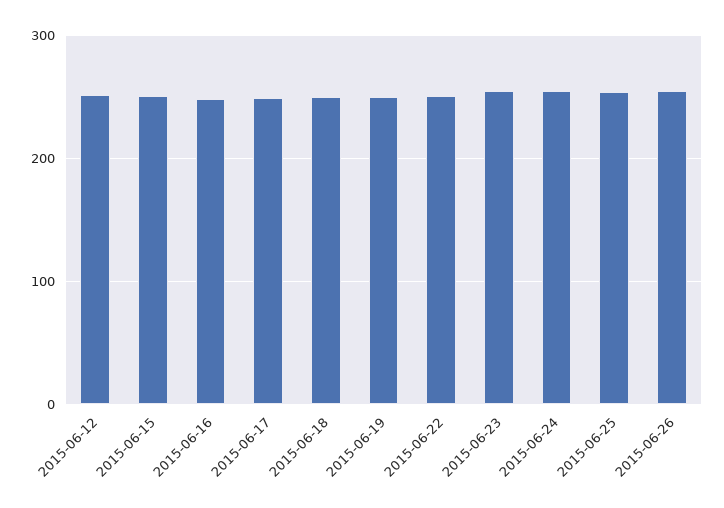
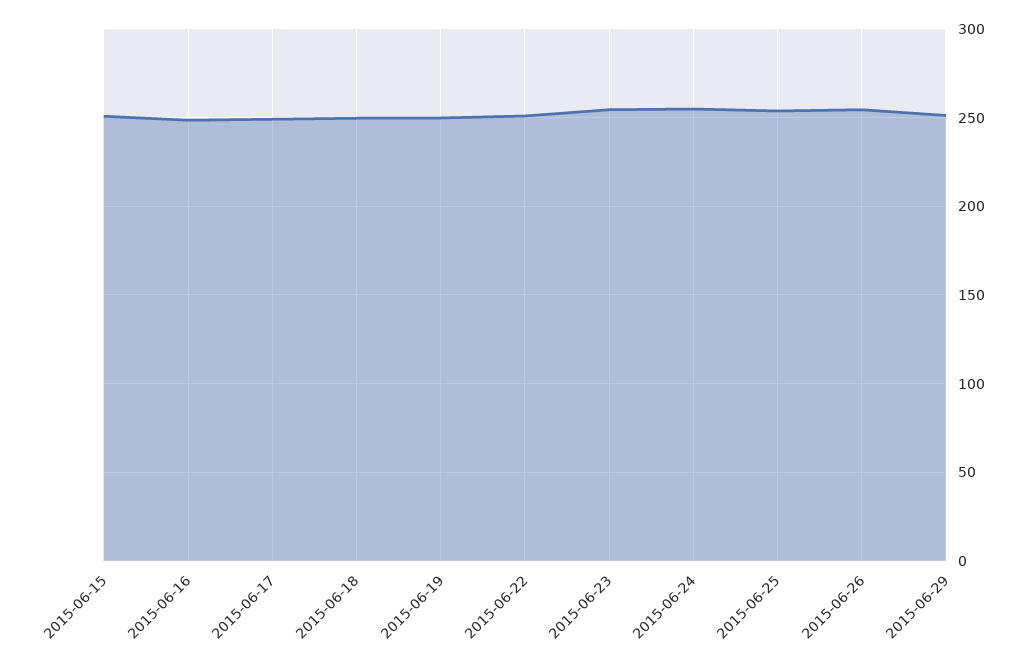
2015-06-12: 250 -> none
2015-06-29: none -> 250

